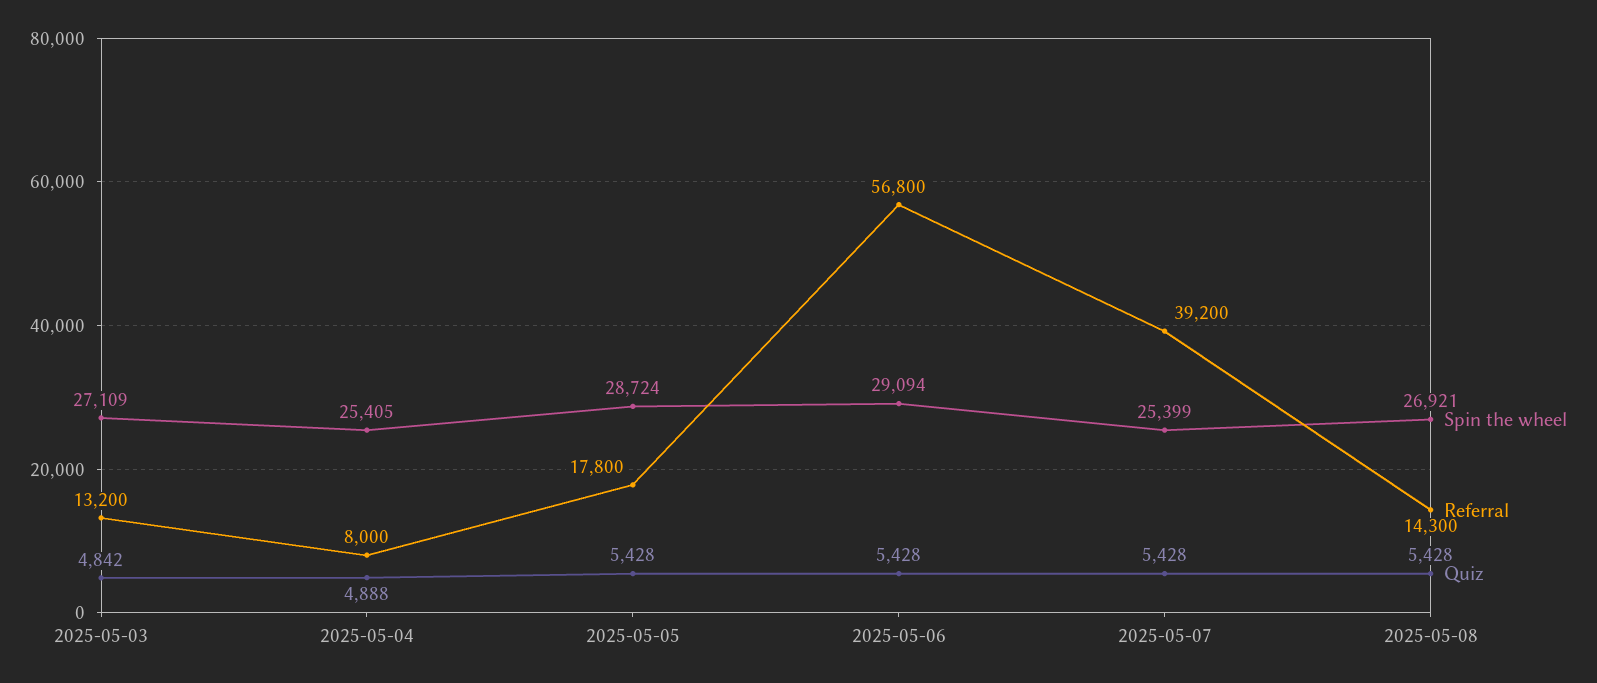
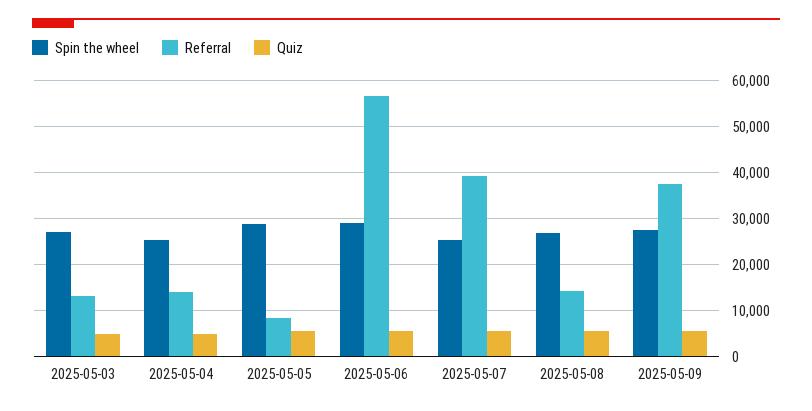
Referral, 2025-05-04: 8000 -> 14000
Referral, 2025-05-05: 17800 -> 8000
Spin the wheel, 2025-05-09: none -> 28000
Referral, 2025-05-09: none -> 38000
Quiz, 2025-05-09: none -> 6000

